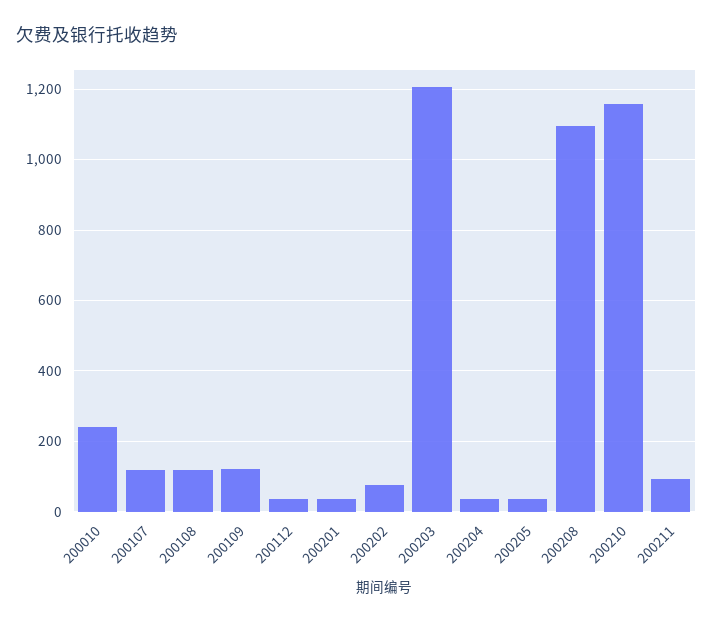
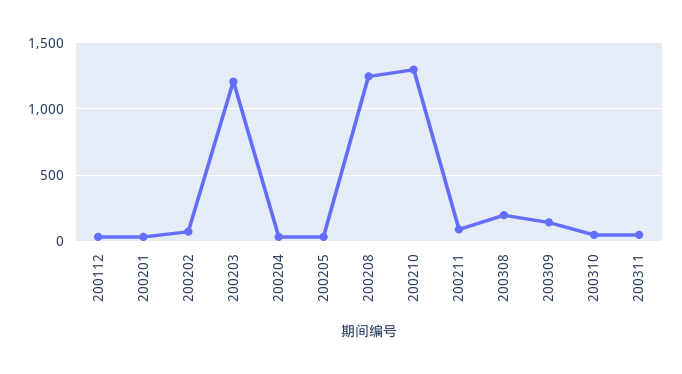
200010: 240 -> none
200107: 120 -> none
200108: 120 -> none
200109: 120 -> none
200208: 1100 -> 1250
200210: 1160 -> 1300
200308: none -> 200
200309: none -> 150
200310: none -> 50
200311: none -> 50

